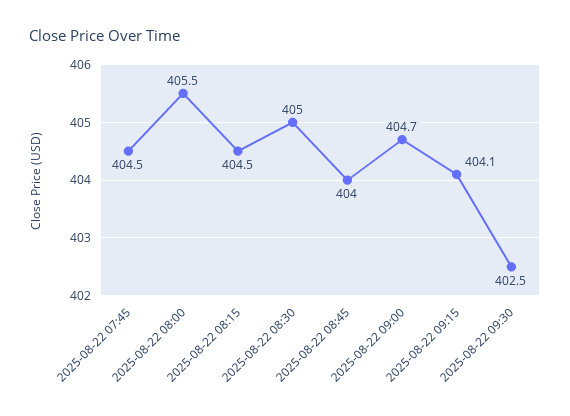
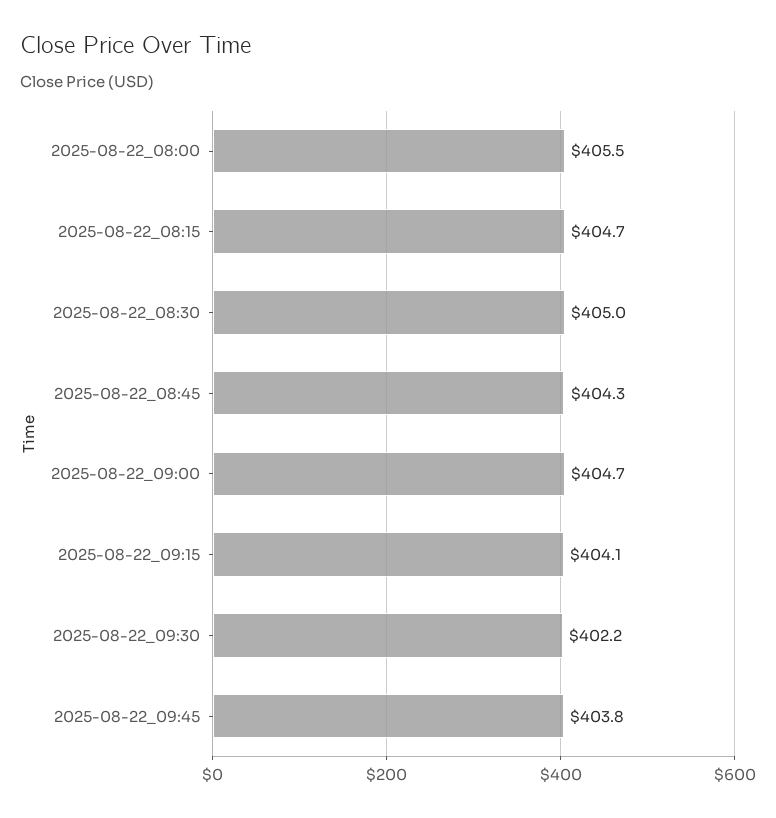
2025-08-22 07:45: 404.5 -> none
2025-08-22 08:15: 404.5 -> 404.7
2025-08-22 08:45: 404 -> 404.3
2025-08-22 09:30: 402.5 -> 402.2
2025-08-22_09:45: none -> 403.8

